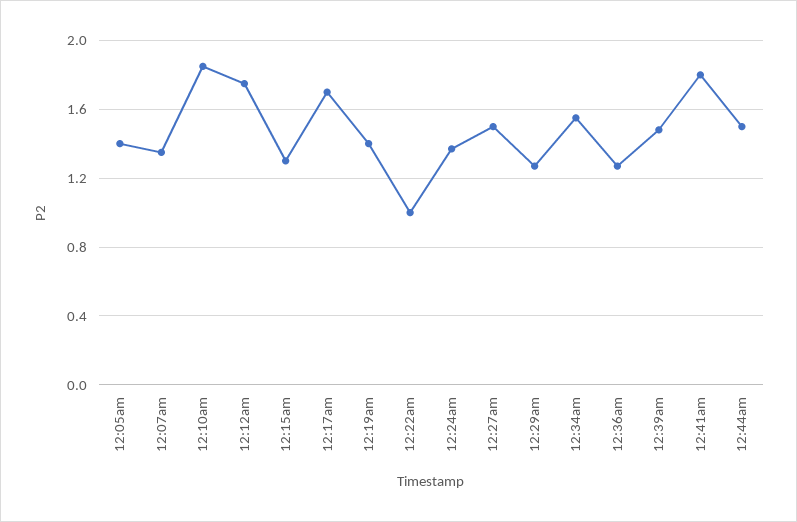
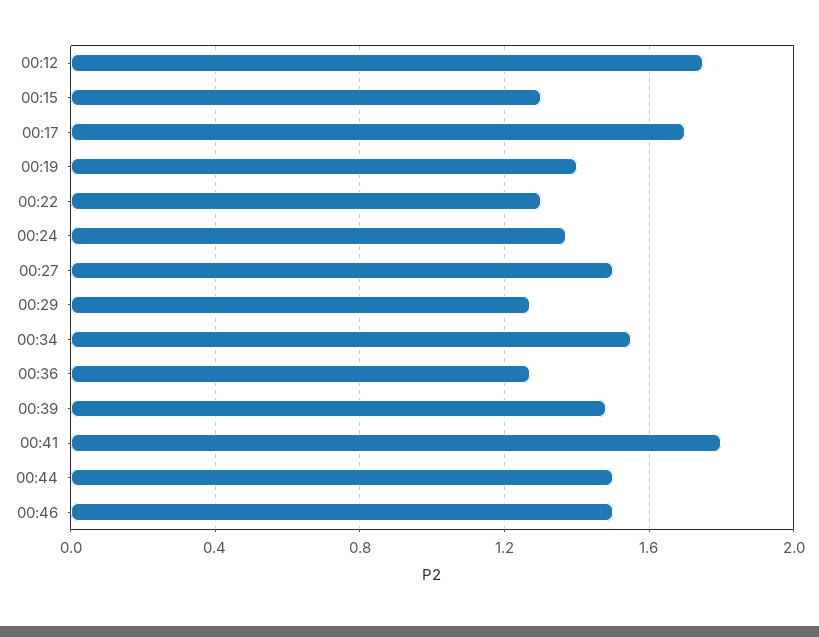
12:05am: 1.4 -> none
12:07am: 1.35 -> none
12:10am: 1.85 -> none
12:22am: 1 -> 1.3
00:46: none -> 1.5

